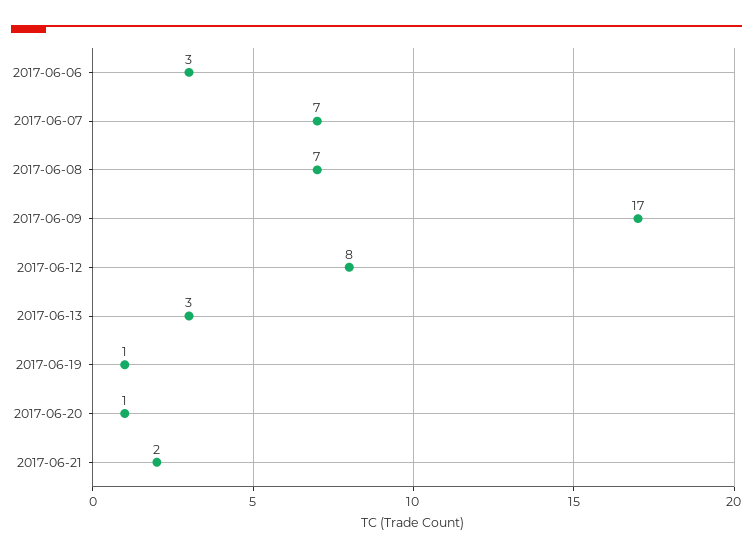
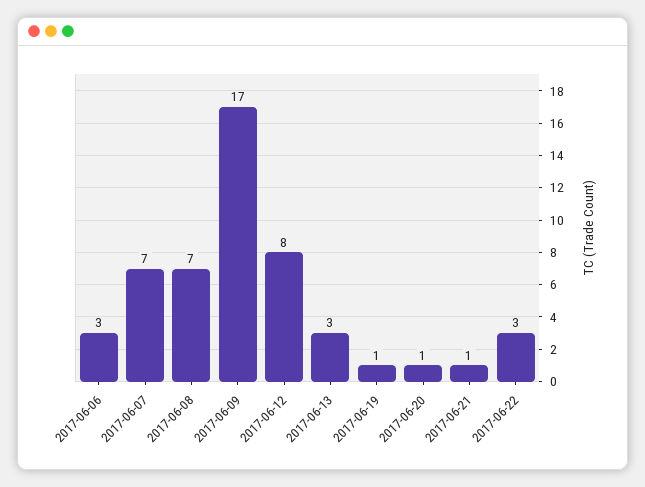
2017-06-21: 2 -> 1
2017-06-22: none -> 3

